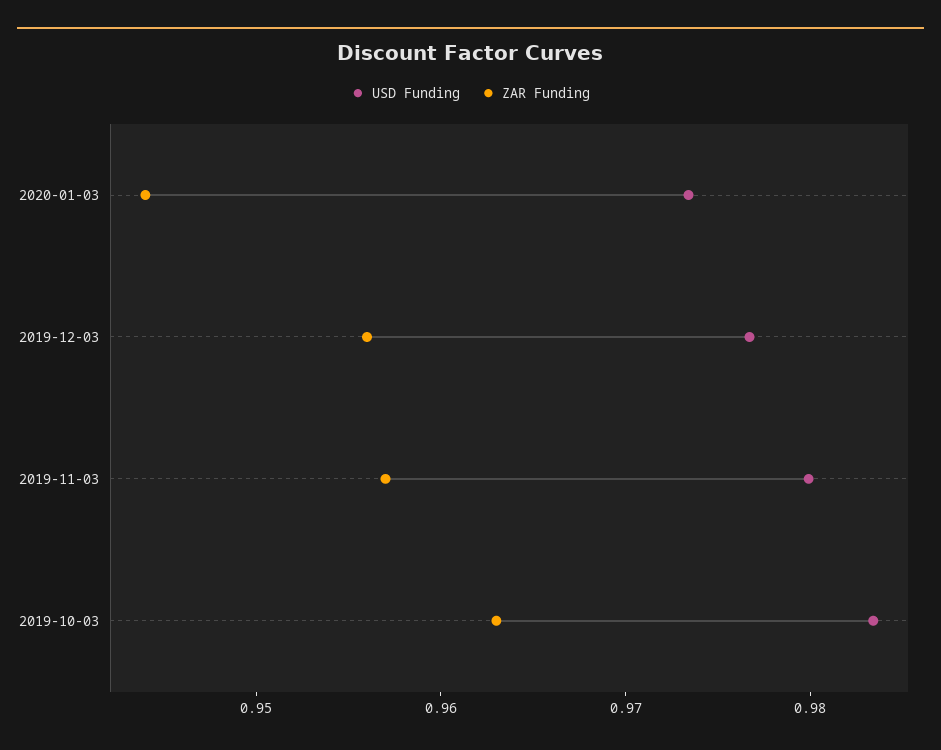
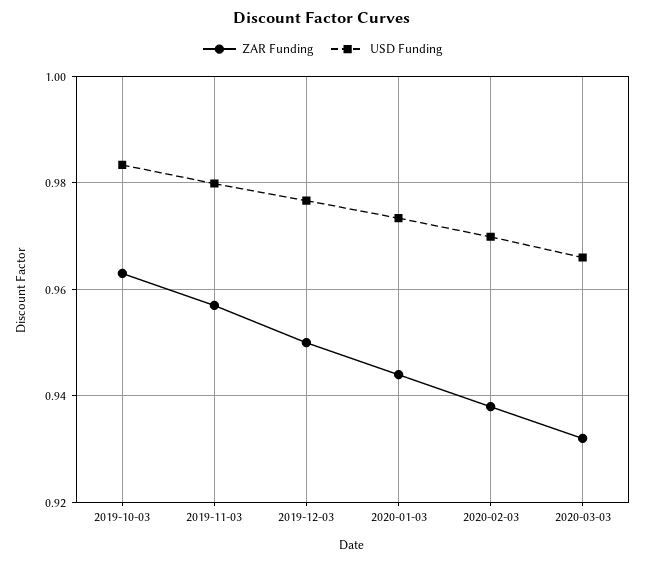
ZAR Funding, 2019-12-03: 0.956 -> 0.95
ZAR Funding, 2020-02-03: none -> 0.938
USD Funding, 2020-02-03: none -> 0.97
ZAR Funding, 2020-03-03: none -> 0.932
USD Funding, 2020-03-03: none -> 0.966

